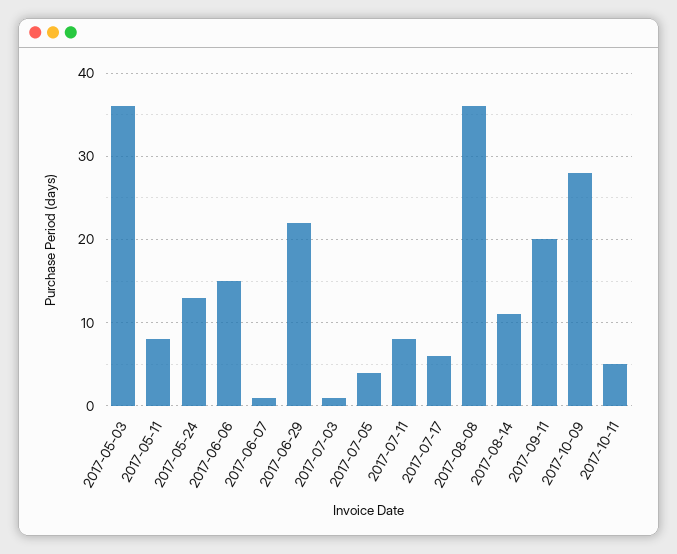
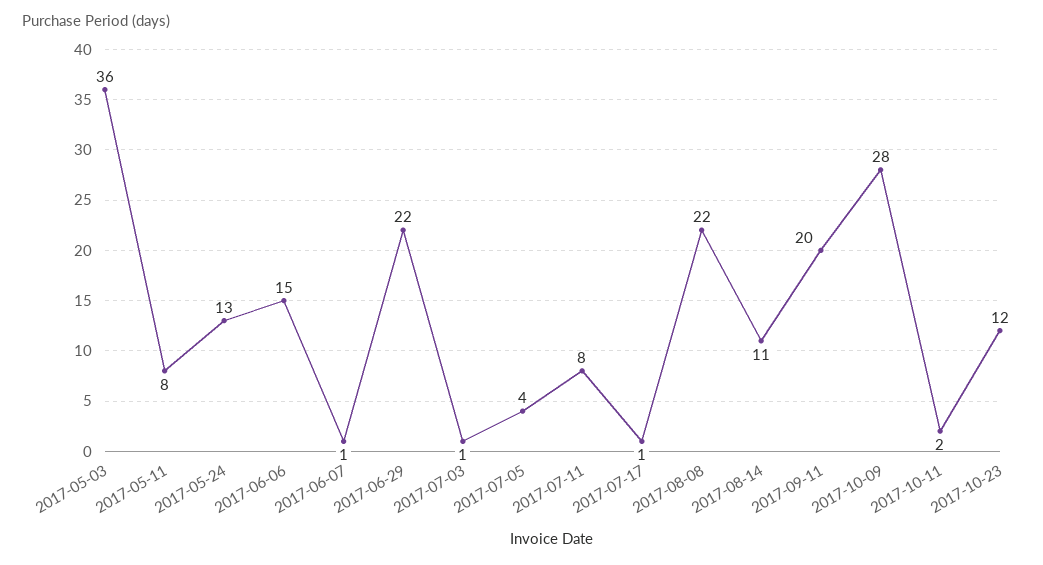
2017-07-17: 6 -> 1
2017-08-08: 36 -> 22
2017-10-11: 5 -> 2
2017-10-23: none -> 12

